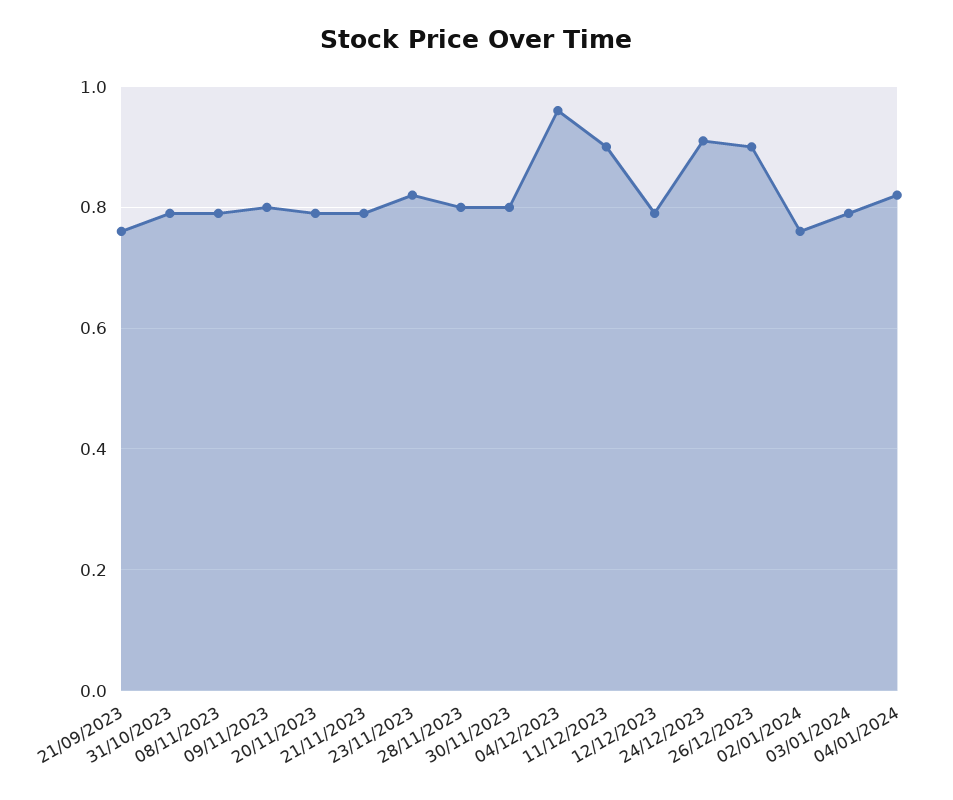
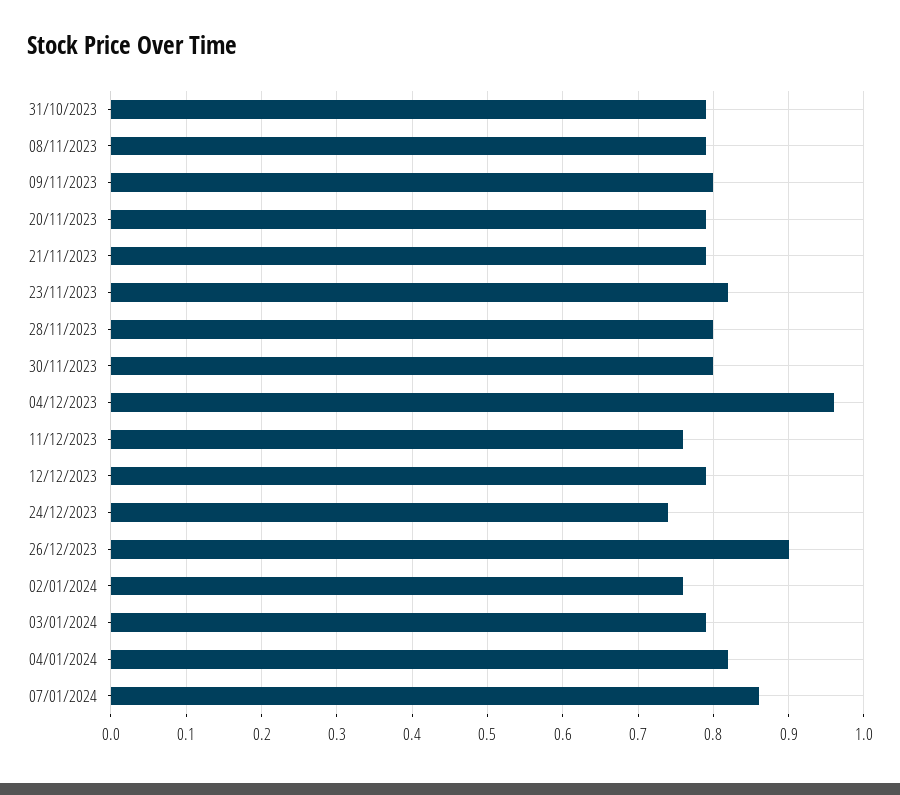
21/09/2023: 0.75 -> none
11/12/2023: 0.9 -> 0.76
24/12/2023: 0.9 -> 0.74
07/01/2024: none -> 0.86

